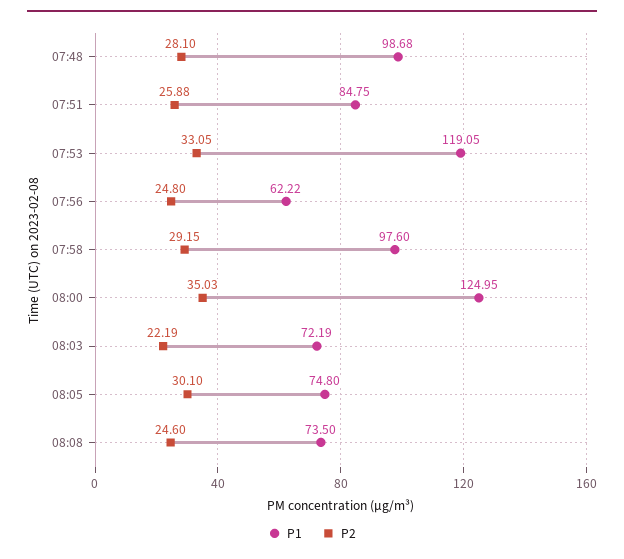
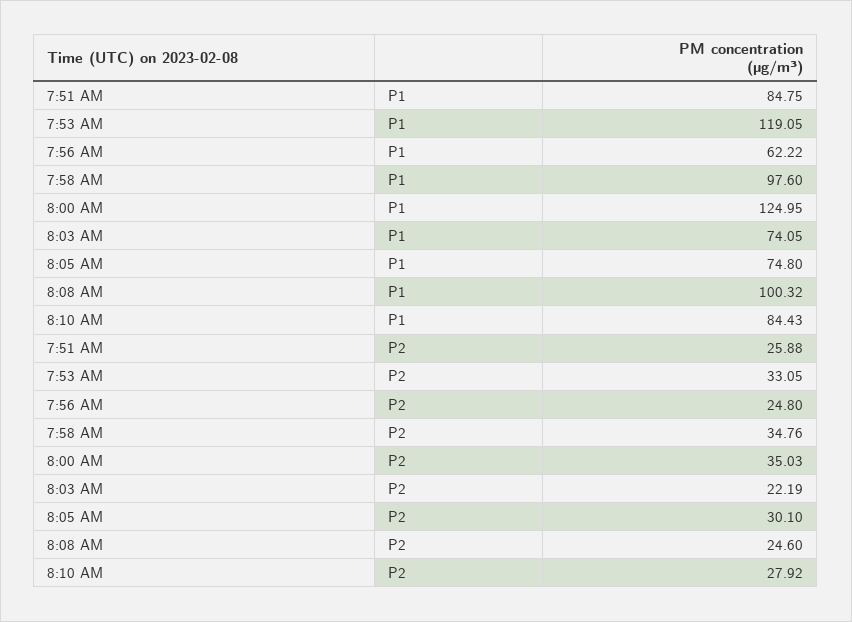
P1, 07:48: 98.68 -> none
P2, 07:48: 28.1 -> none
P2, 07:58: 29.15 -> 34.76
P1, 08:03: 72.19 -> 74.05
P1, 08:08: 73.5 -> 100.32
P1, 8:10 AM: none -> 84.43
P2, 8:10 AM: none -> 27.92

